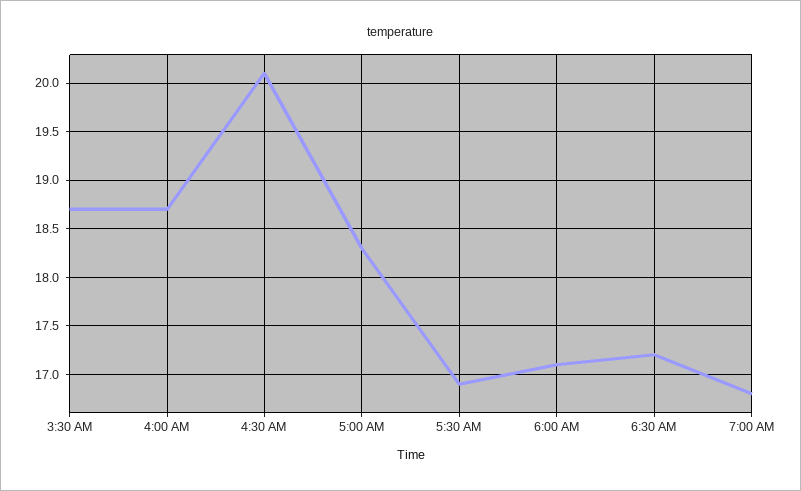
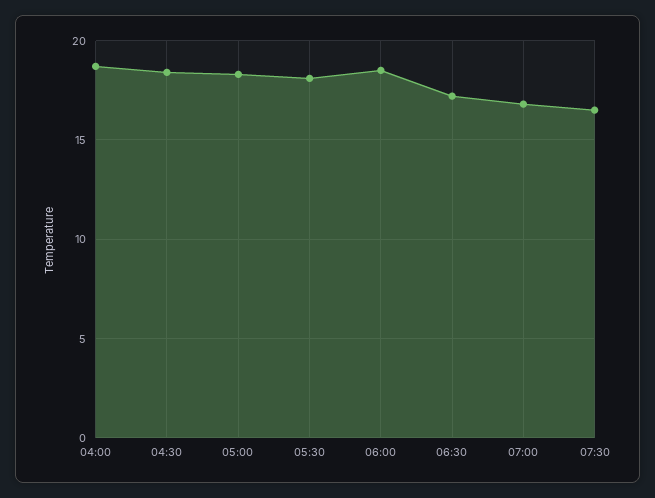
3:30 AM: 18.7 -> none
4:30 AM: 20.1 -> 18.5
5:30 AM: 16.9 -> 18
6:00 AM: 17.1 -> 18.5
07:30: none -> 16.5

